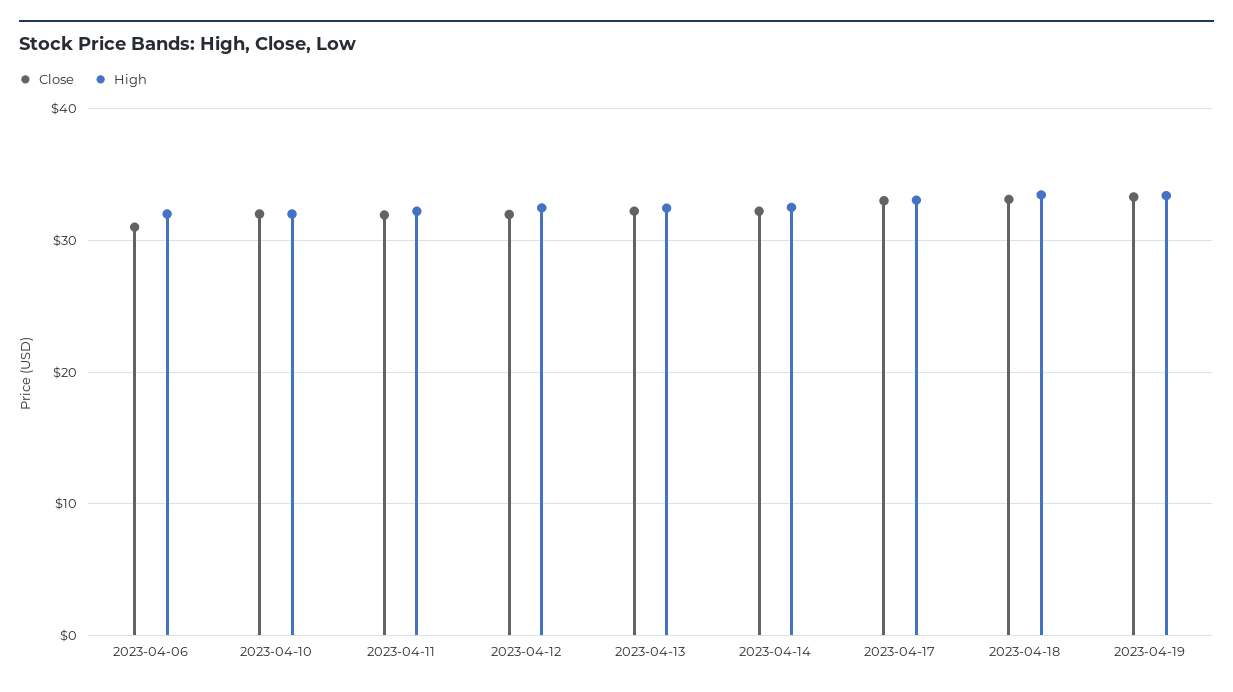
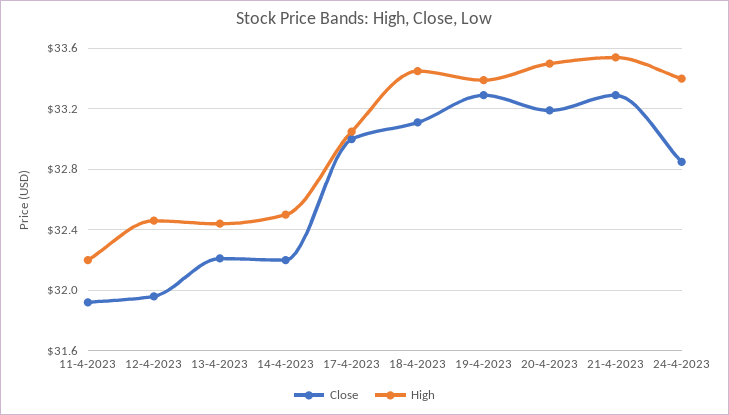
Close, 2023-04-06: 31 -> none
High, 2023-04-06: 32 -> none
Close, 2023-04-10: 32 -> none
High, 2023-04-10: 32 -> none
Close, 20-4-2023: none -> 33.2
High, 20-4-2023: none -> 33.5
Close, 21-4-2023: none -> 33.3
High, 21-4-2023: none -> 33.55
Close, 24-4-2023: none -> 32.85
High, 24-4-2023: none -> 33.4

